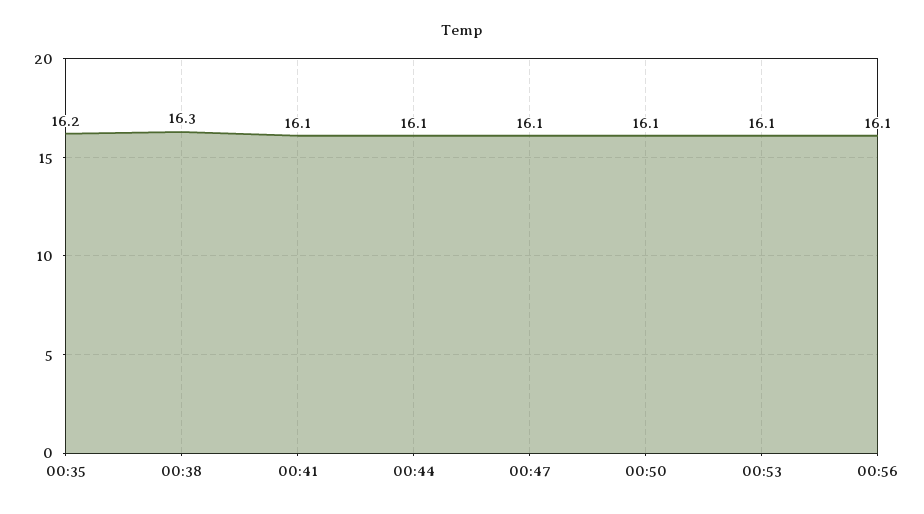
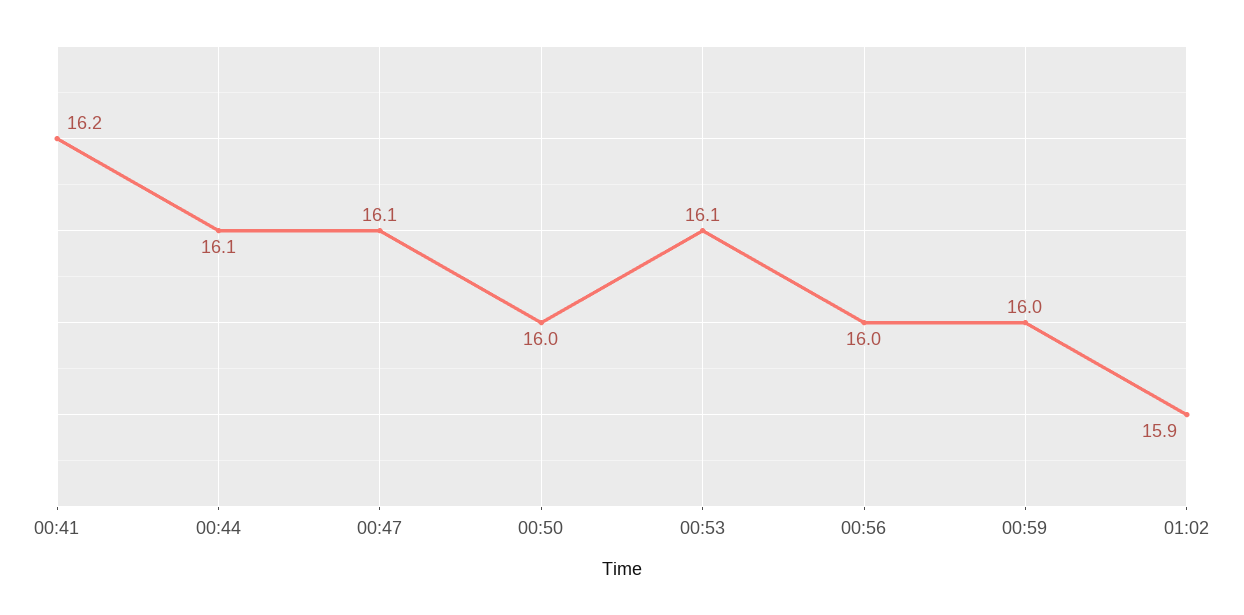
00:35: 16.2 -> none
00:38: 16.3 -> none
00:41: 16.1 -> 16.2
00:50: 16.1 -> 16
00:56: 16.1 -> 16
00:59: none -> 16
01:02: none -> 15.9

